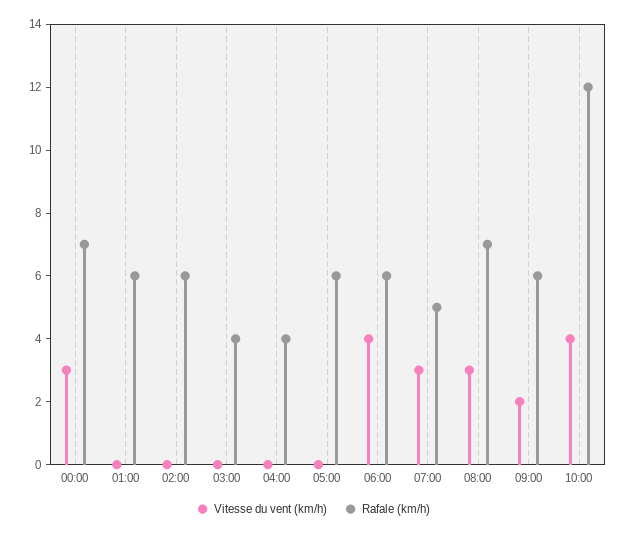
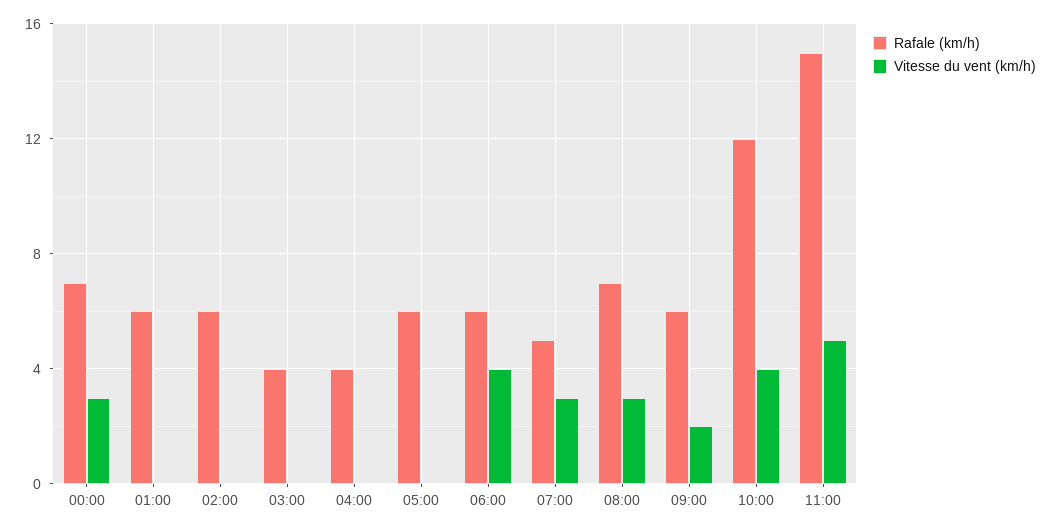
Rafale (km/h), 11:00: none -> 15
Vitesse du vent (km/h), 11:00: none -> 5

